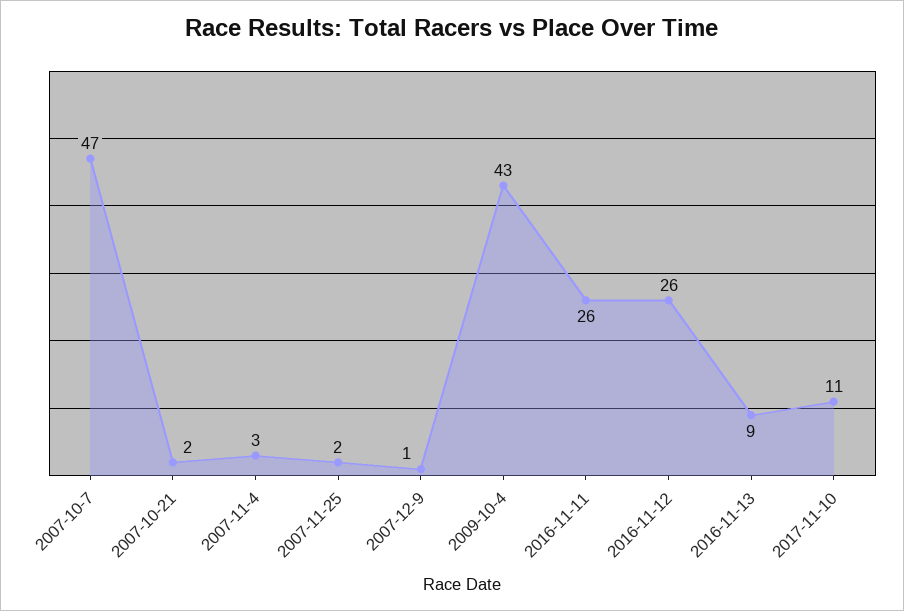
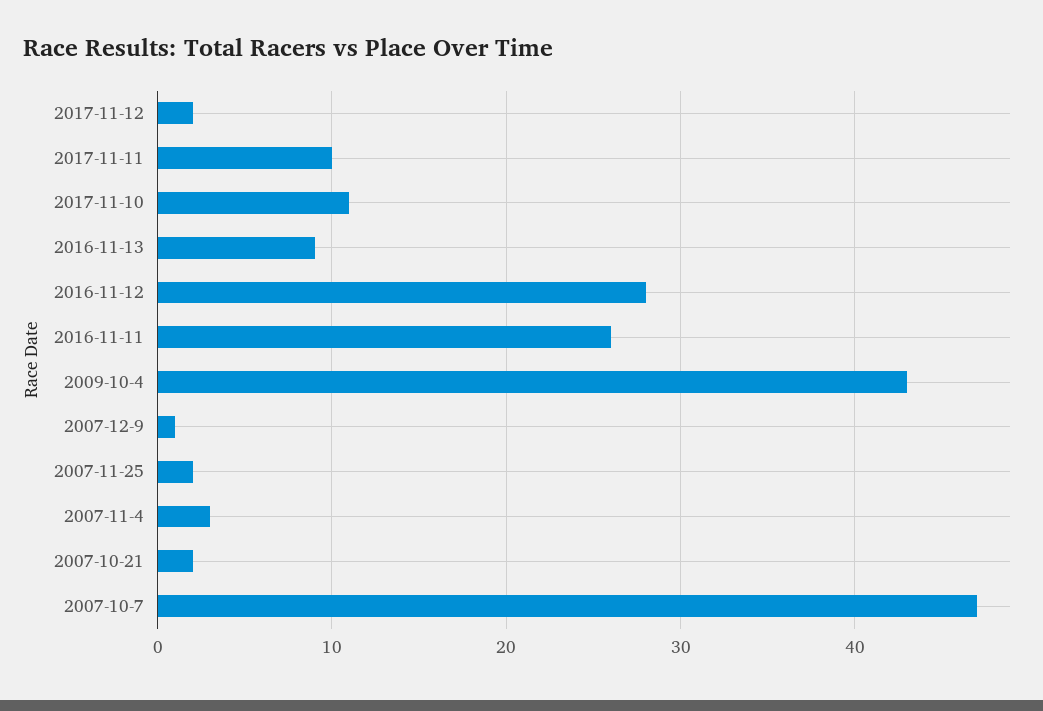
2016-11-12: 26 -> 28
2017-11-12: none -> 2
2017-11-11: none -> 10

